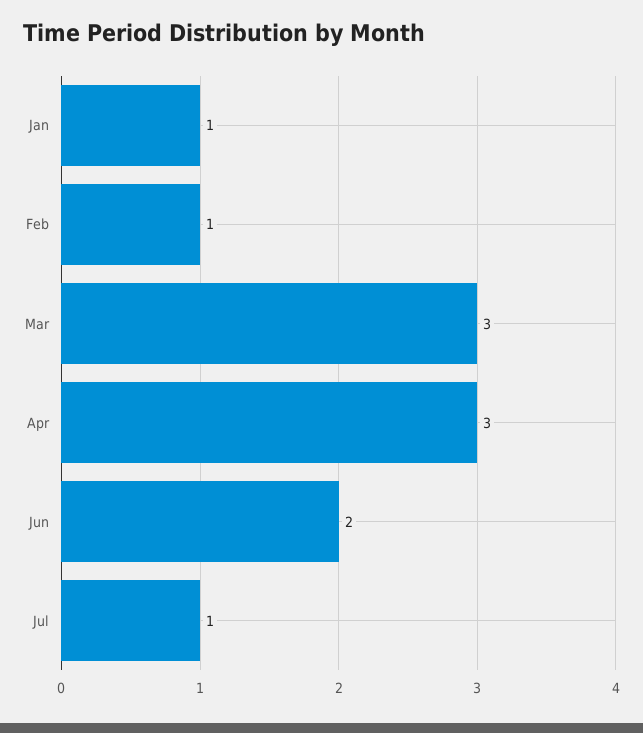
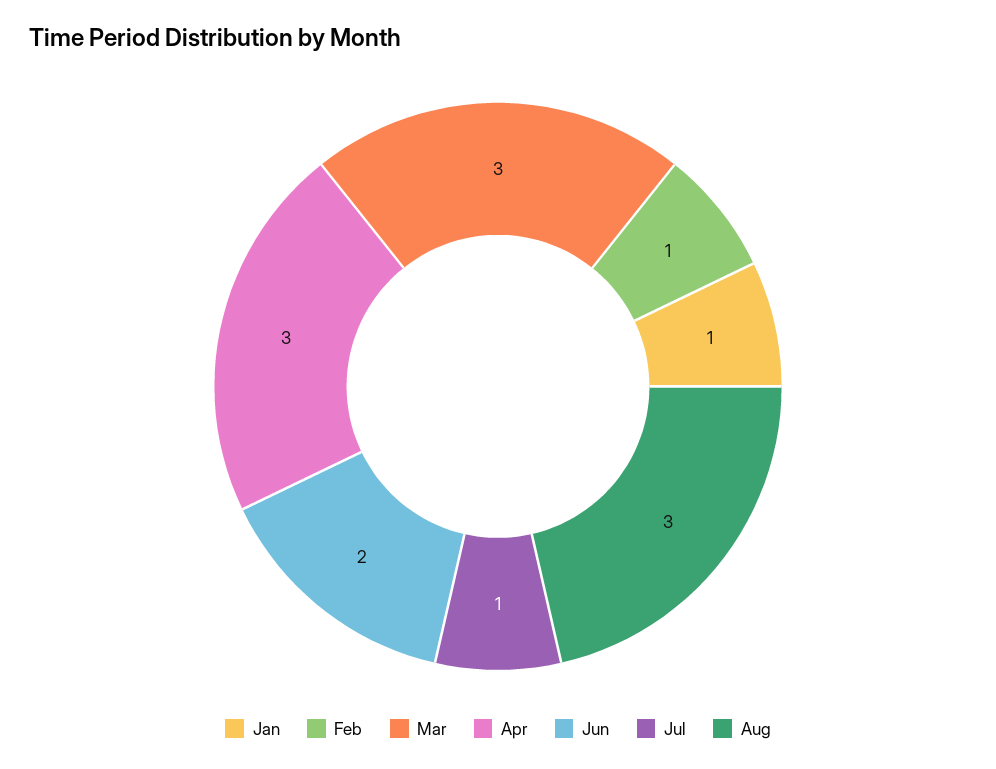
Aug: none -> 3

